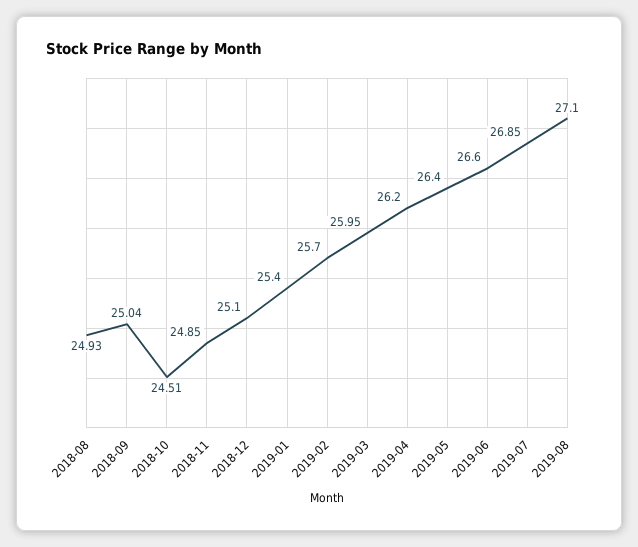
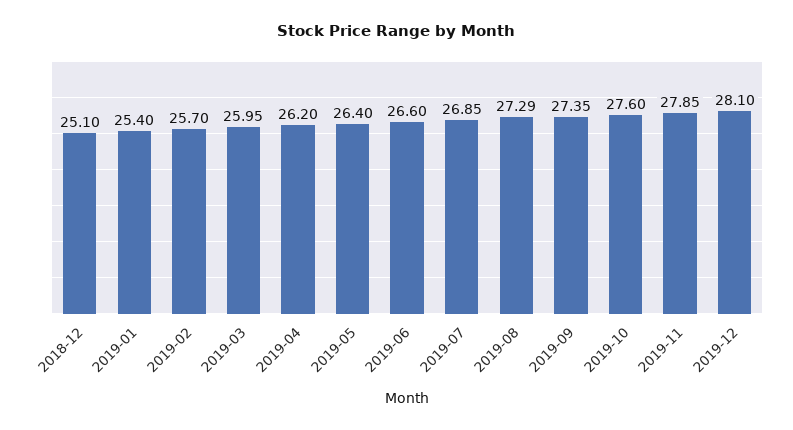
2018-08: 24.93 -> none
2018-09: 25.04 -> none
2018-10: 24.51 -> none
2018-11: 24.85 -> none
2019-08: 27.1 -> 27.29
2019-09: none -> 27.35
2019-10: none -> 27.6
2019-11: none -> 27.85
2019-12: none -> 28.1

